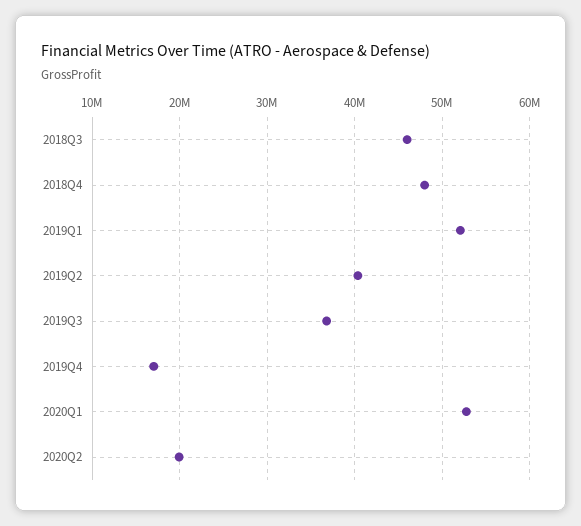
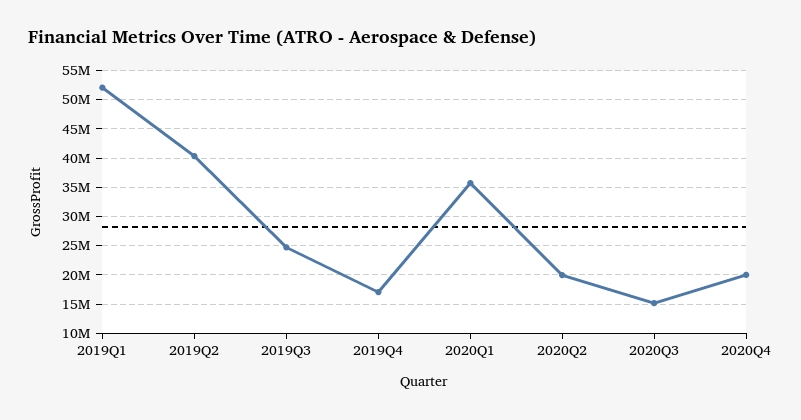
2018Q3: 46000000 -> none
2018Q4: 48000000 -> none
2019Q3: 37000000 -> 25000000
2020Q1: 53000000 -> 35000000
2020Q3: none -> 15000000
2020Q4: none -> 20000000

